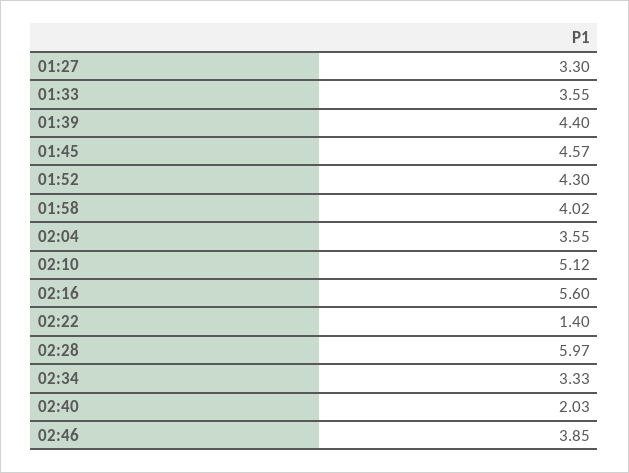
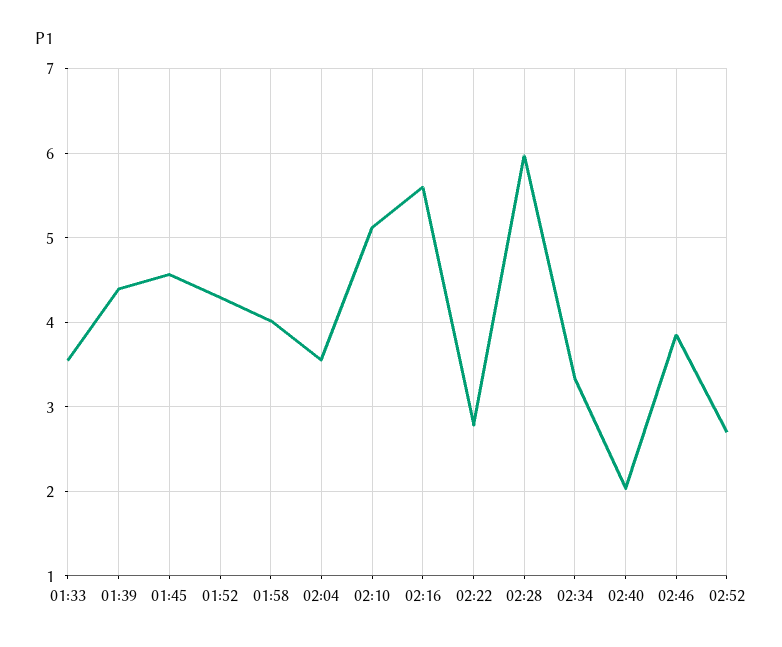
01:27: 3.3 -> none
02:22: 1.4 -> 2.8
02:52: none -> 2.7

